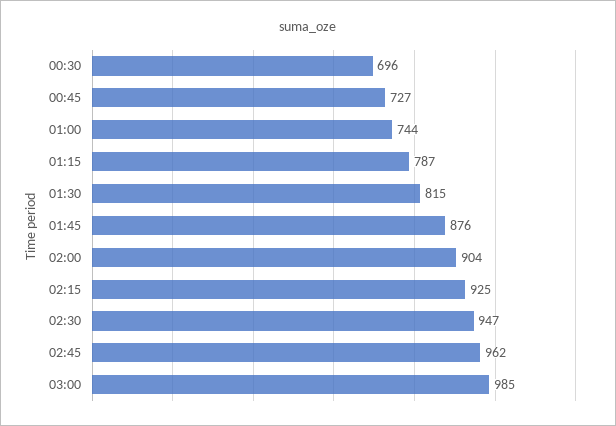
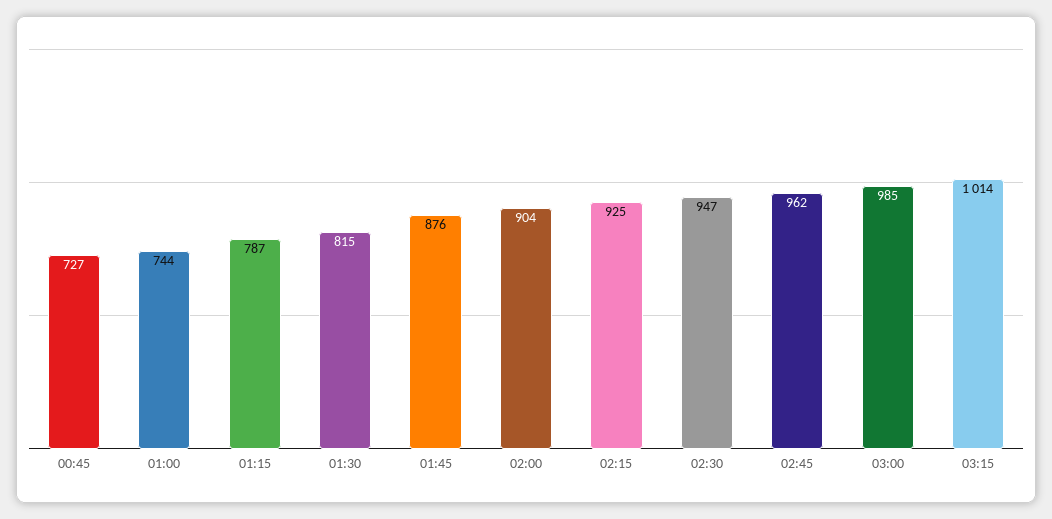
00:30: 696 -> none
03:15: none -> 1014

